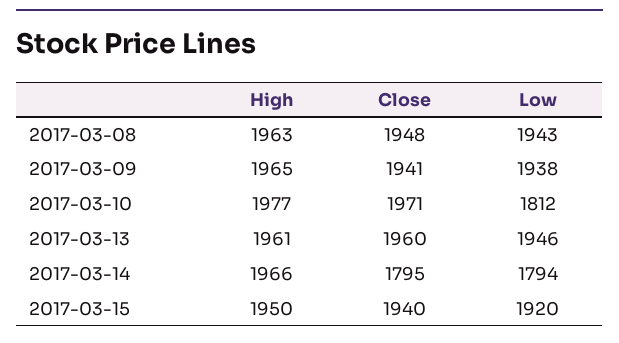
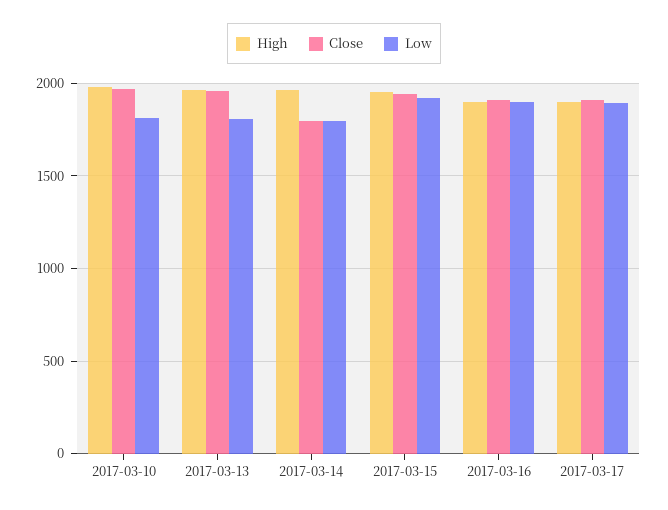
High, 2017-03-08: 1963 -> none
Close, 2017-03-08: 1948 -> none
Low, 2017-03-08: 1943 -> none
High, 2017-03-09: 1965 -> none
Close, 2017-03-09: 1941 -> none
Low, 2017-03-09: 1938 -> none
Low, 2017-03-13: 1946 -> 1800
High, 2017-03-16: none -> 1900
Close, 2017-03-16: none -> 1900
Low, 2017-03-16: none -> 1900
High, 2017-03-17: none -> 1900
Close, 2017-03-17: none -> 1900
Low, 2017-03-17: none -> 1900

